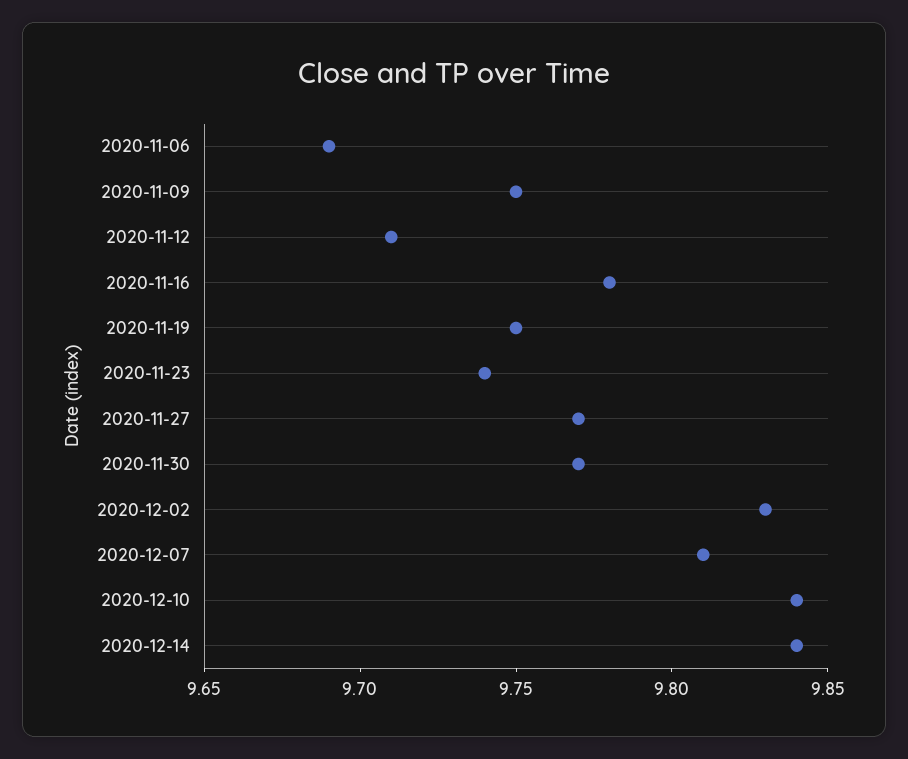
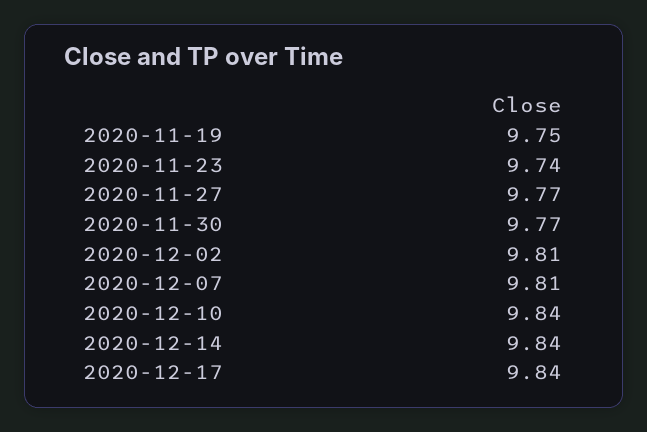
2020-11-06: 9.69 -> none
2020-11-09: 9.75 -> none
2020-11-12: 9.71 -> none
2020-11-16: 9.78 -> none
2020-12-02: 9.83 -> 9.81
2020-12-17: none -> 9.84

